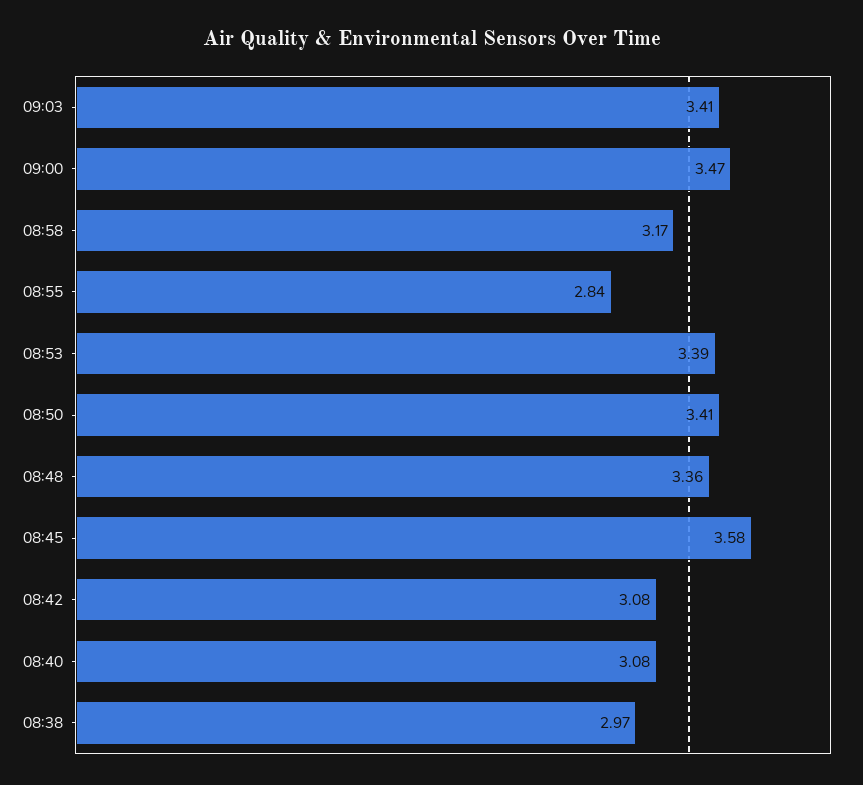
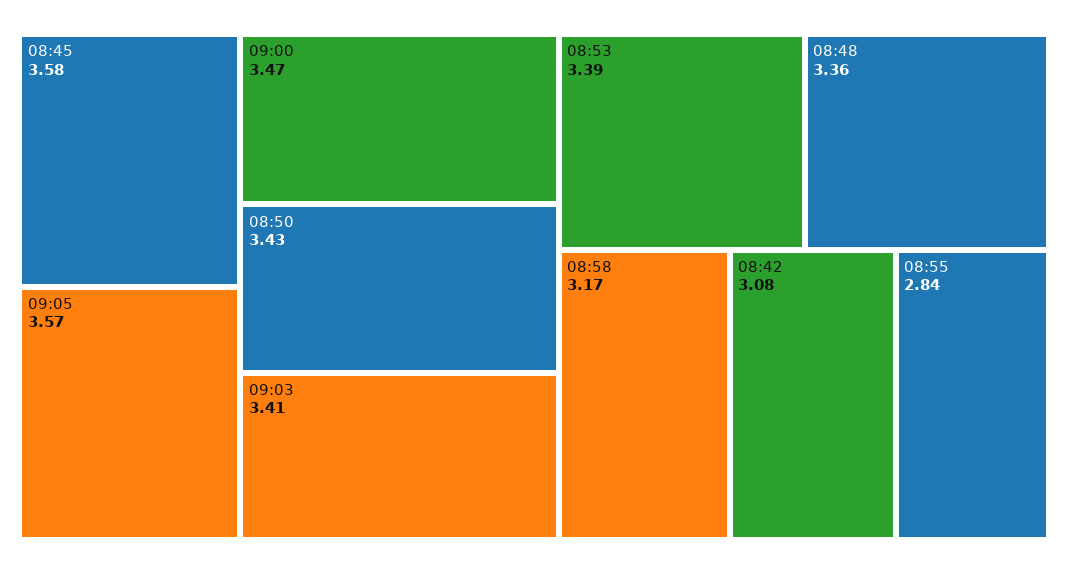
08:50: 3.41 -> 3.43
08:40: 3.08 -> none
08:38: 2.97 -> none
09:05: none -> 3.57

